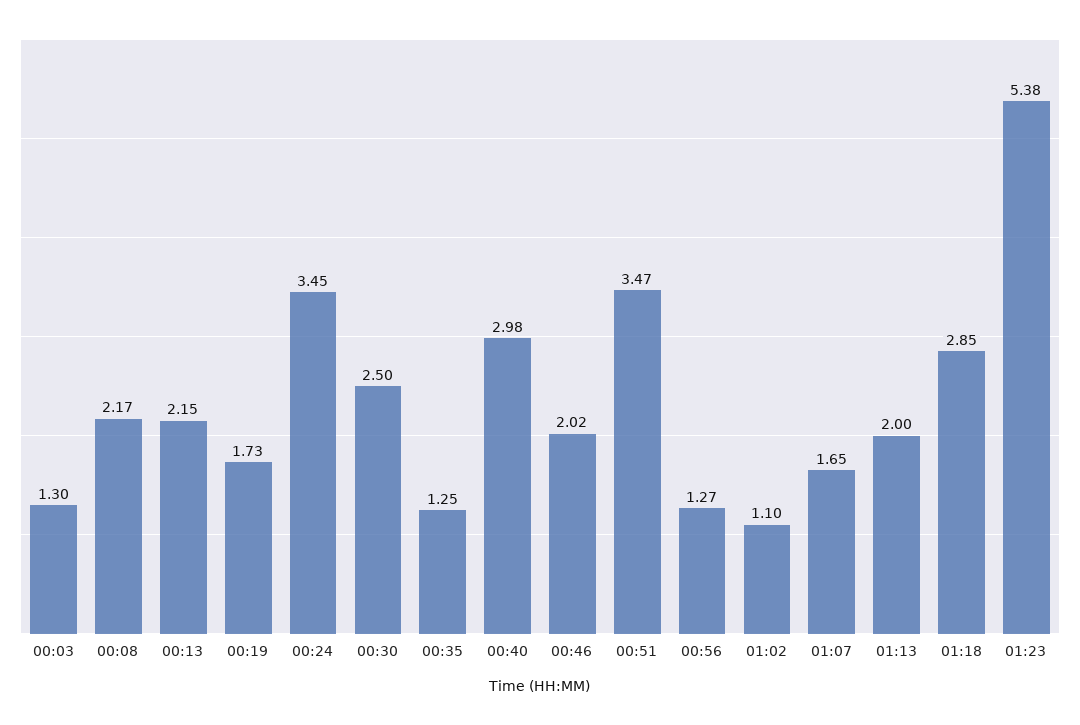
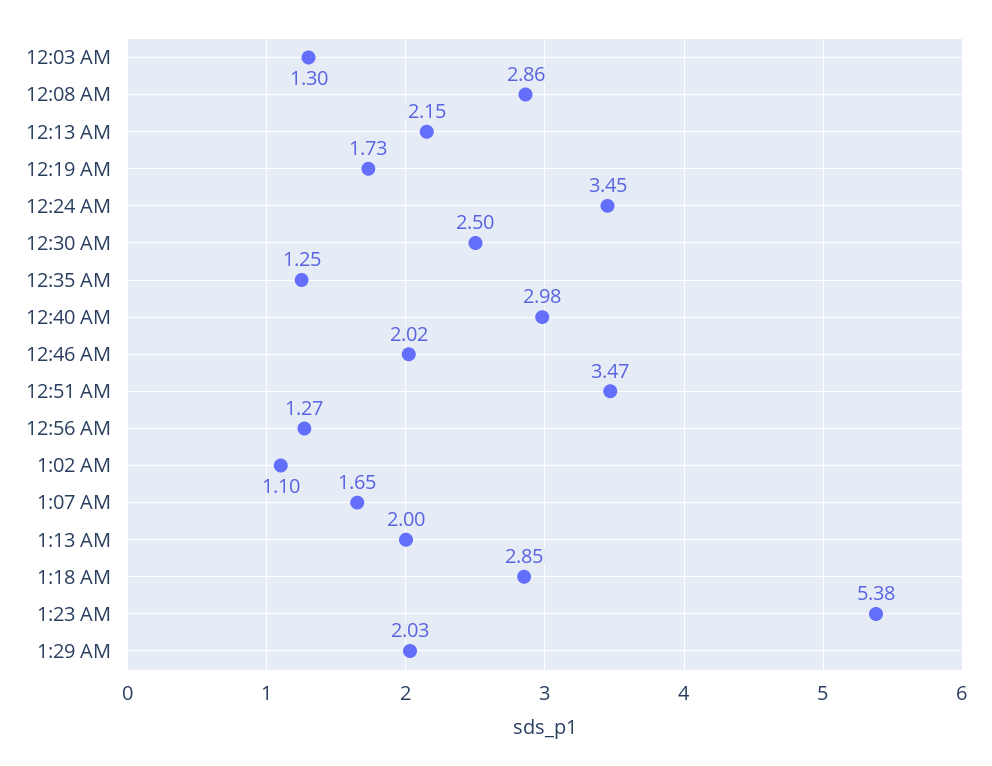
00:08: 2.17 -> 2.86
1:29 AM: none -> 2.03

